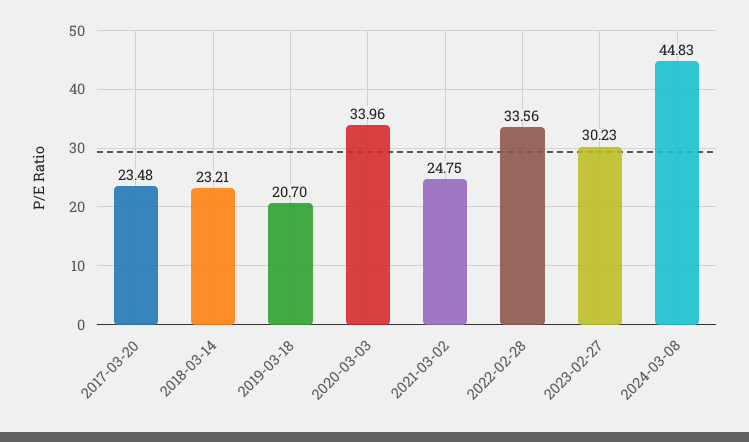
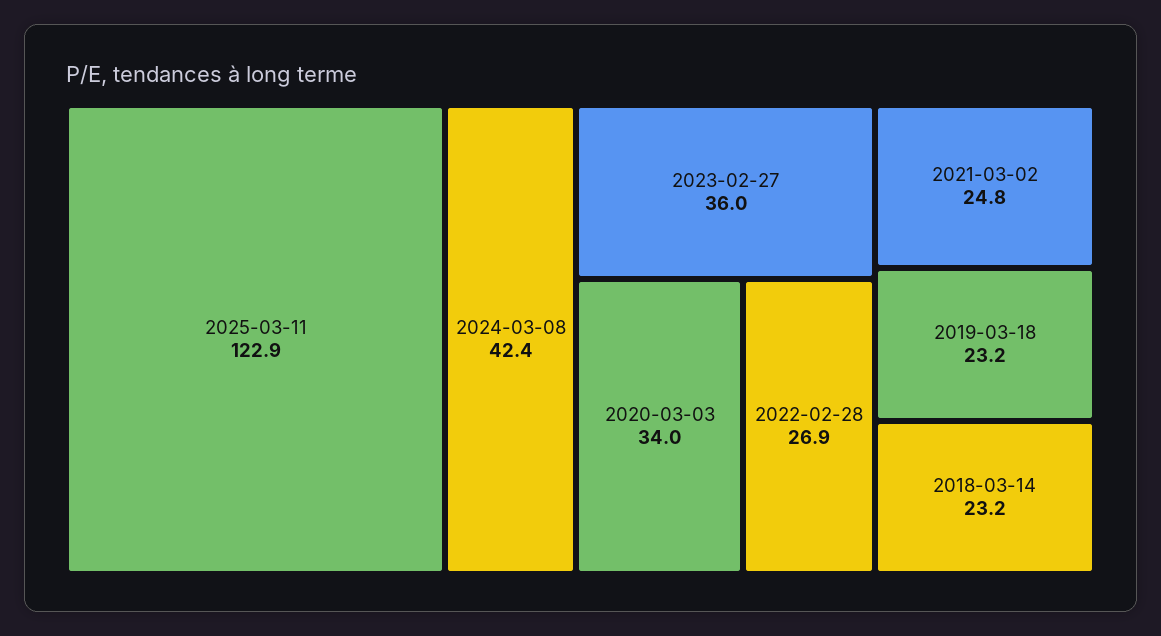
2017-03-20: 23.48 -> none
2019-03-18: 20.7 -> 23.2
2022-02-28: 33.56 -> 26.9
2023-02-27: 30.23 -> 36
2024-03-08: 44.83 -> 42.4
2025-03-11: none -> 122.9

